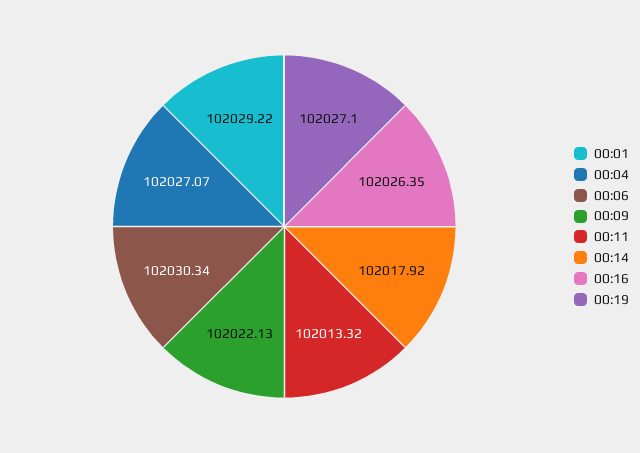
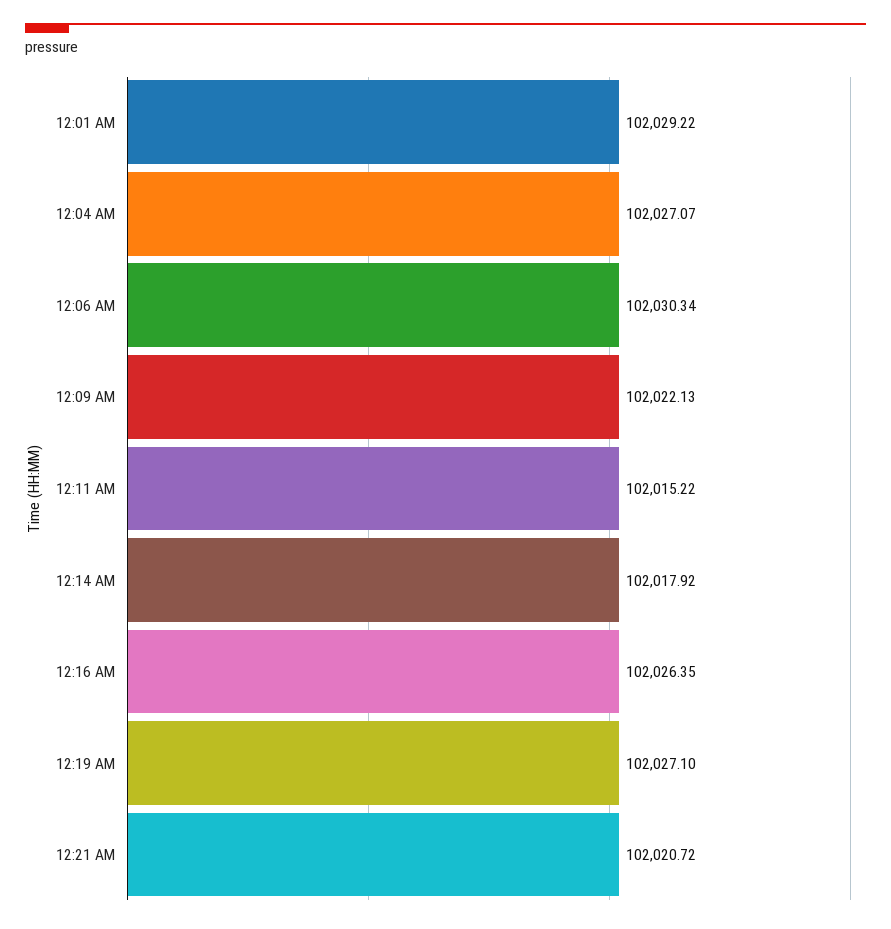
00:11: 102013.32 -> 102015.22
12:21 AM: none -> 102020.72

